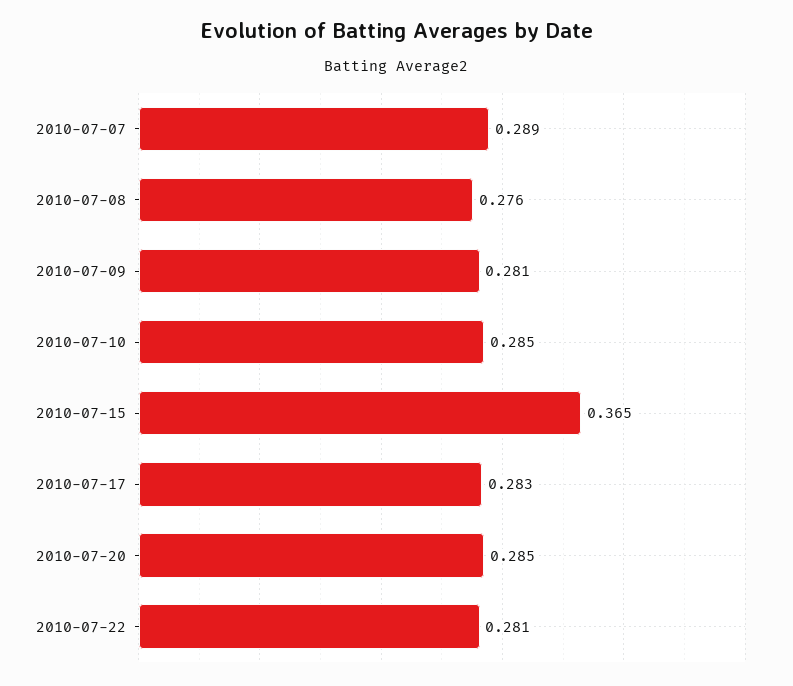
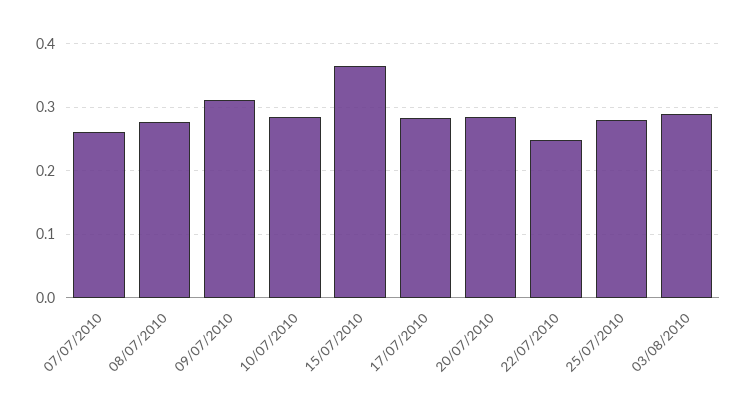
2010-07-07: 0.289 -> 0.26
2010-07-09: 0.281 -> 0.31
2010-07-22: 0.281 -> 0.25
25/07/2010: none -> 0.28
03/08/2010: none -> 0.29

